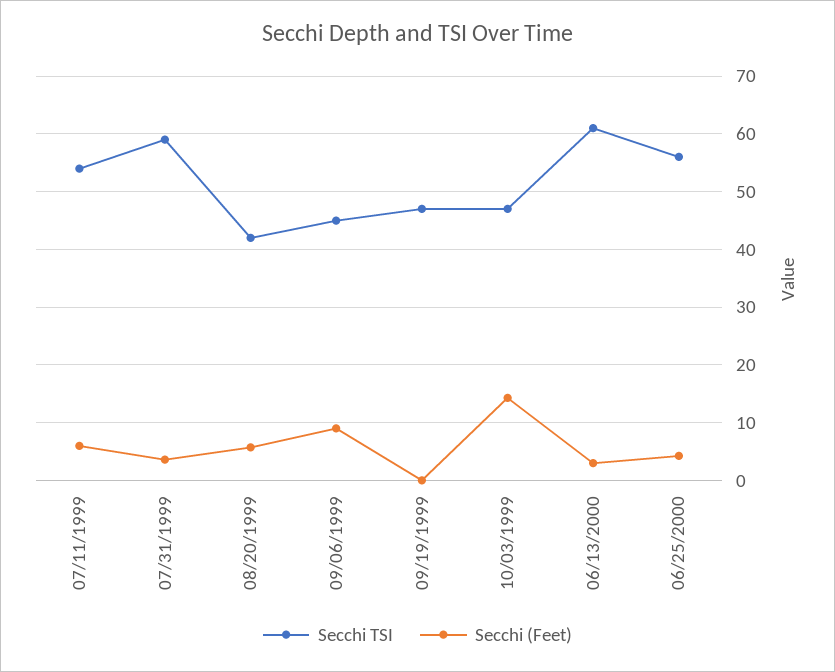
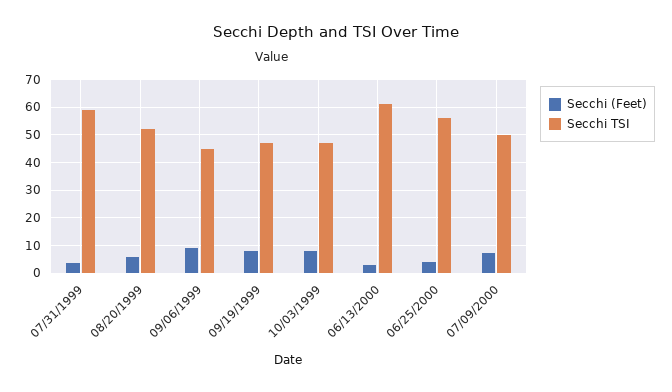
Secchi TSI, 07/11/1999: 54 -> none
Secchi (Feet), 07/11/1999: 6 -> none
Secchi TSI, 08/20/1999: 42 -> 52.5
Secchi (Feet), 09/19/1999: 0 -> 7.5
Secchi (Feet), 10/03/1999: 14 -> 7.5
Secchi (Feet), 07/09/2000: none -> 7.5
Secchi TSI, 07/09/2000: none -> 50

